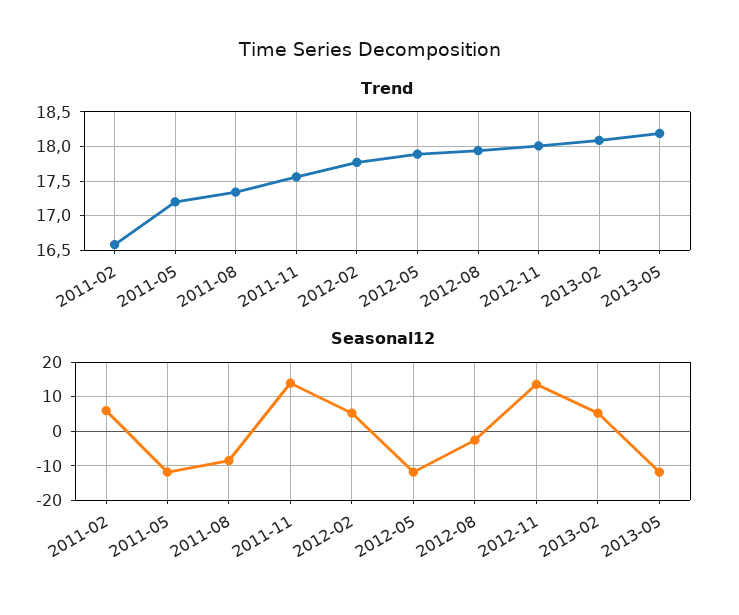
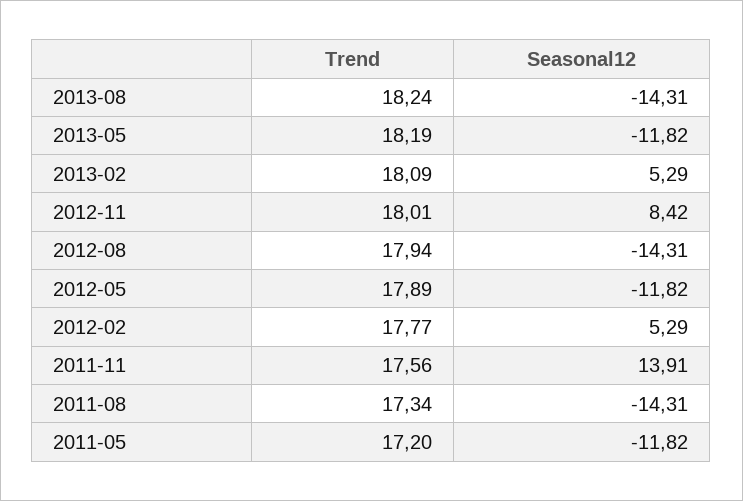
Trend, 2011-02: 16.6 -> none
Seasonal12, 2011-02: 6 -> none
Seasonal12, 2011-08: -8 -> -14.31
Seasonal12, 2012-08: -2 -> -14.31
Seasonal12, 2012-11: 14 -> 8.42
Trend, 2013-08: none -> 18.24
Seasonal12, 2013-08: none -> -14.31

